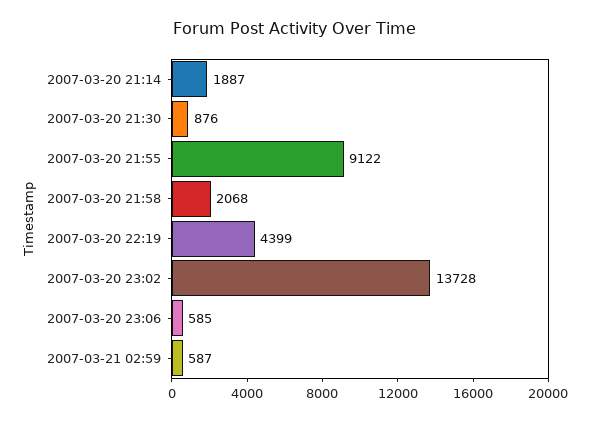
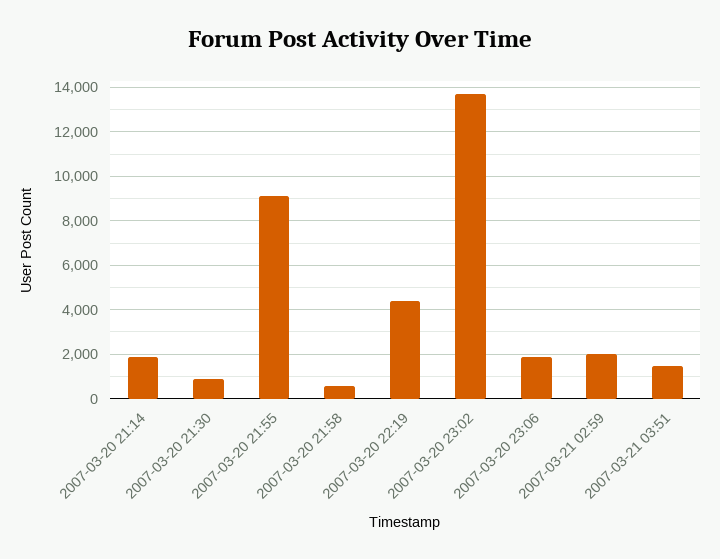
2007-03-20 21:58: 2068 -> 500
2007-03-20 23:06: 585 -> 2000
2007-03-21 02:59: 587 -> 2000
2007-03-21 03:51: none -> 1500

